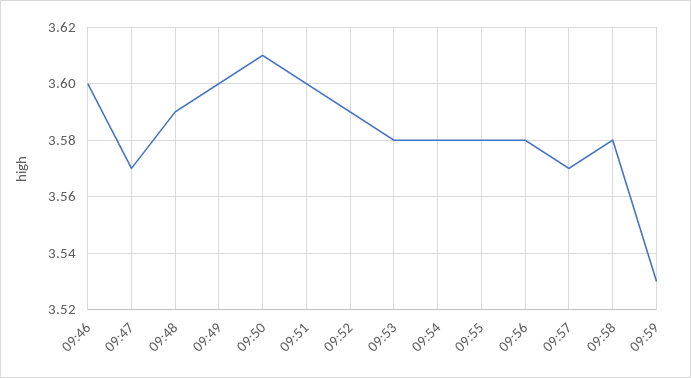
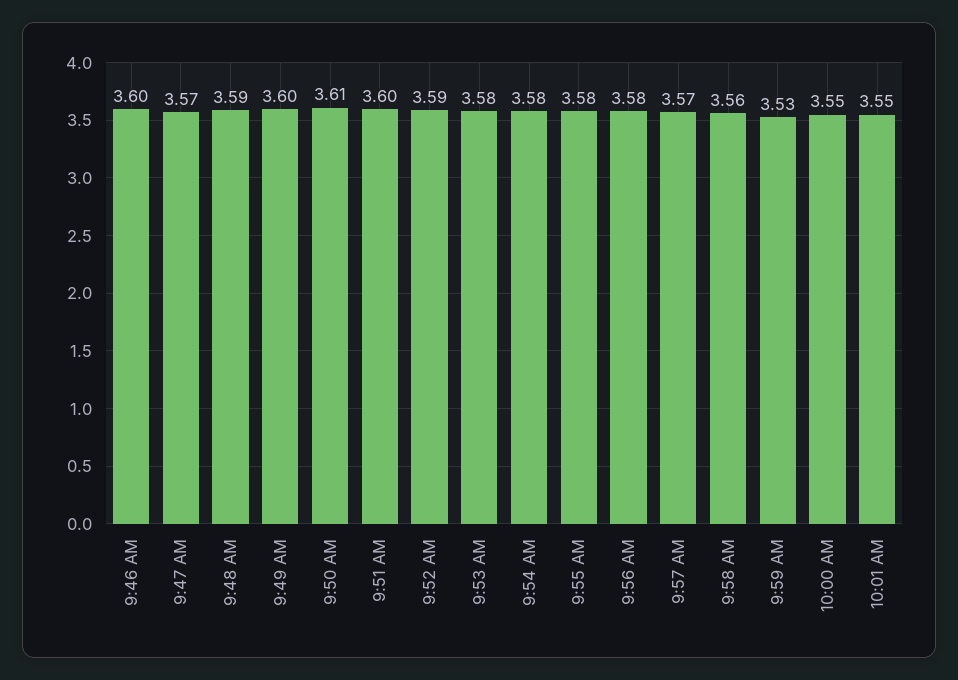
09:58: 3.58 -> 3.56
10:00 AM: none -> 3.55
10:01 AM: none -> 3.55

